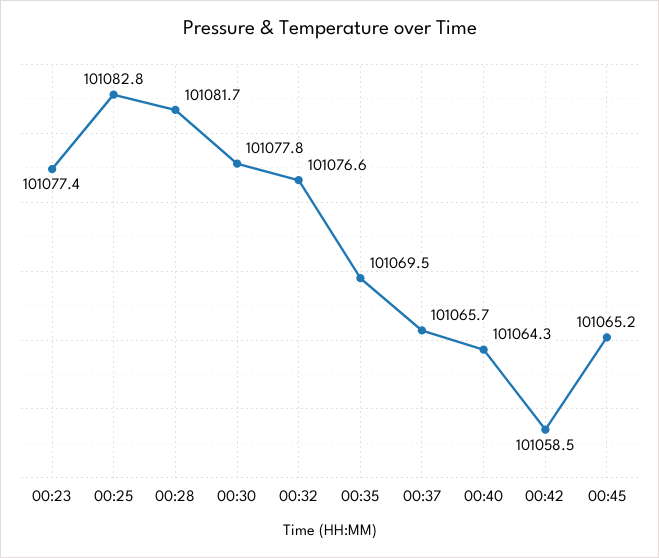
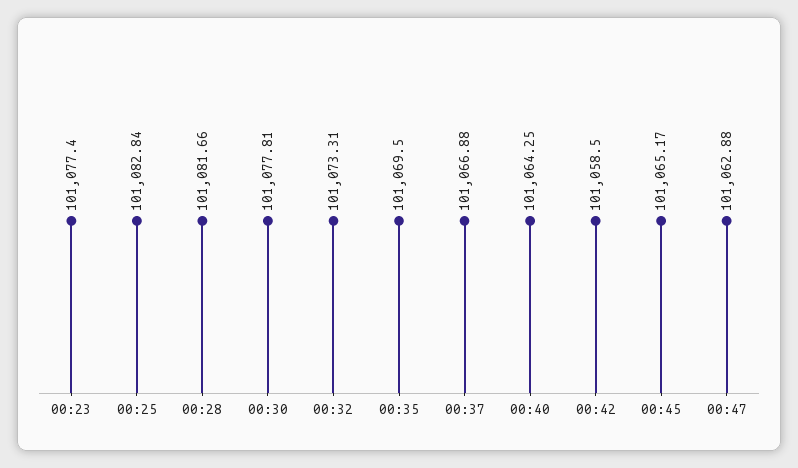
00:32: 101076.6 -> 101073.31
00:37: 101065.7 -> 101066.88
00:47: none -> 101062.88

